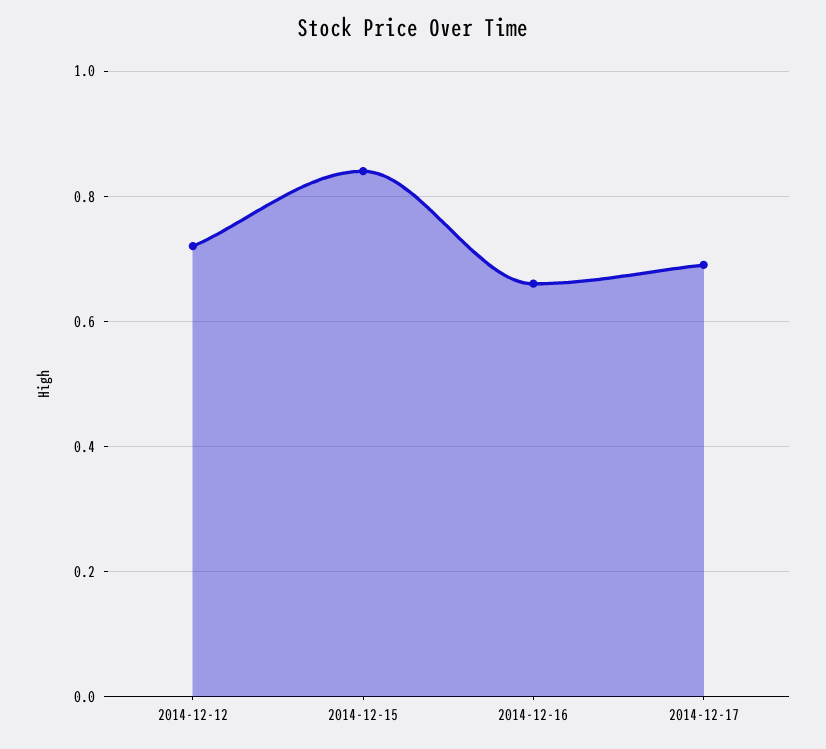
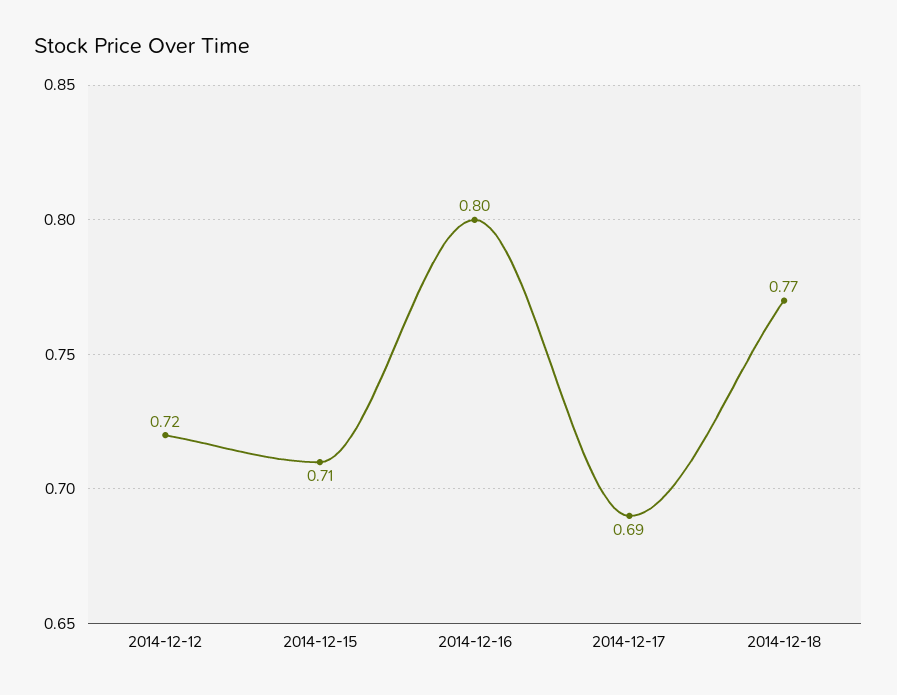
2014-12-15: 0.85 -> 0.71
2014-12-16: 0.65 -> 0.8
2014-12-18: none -> 0.77

